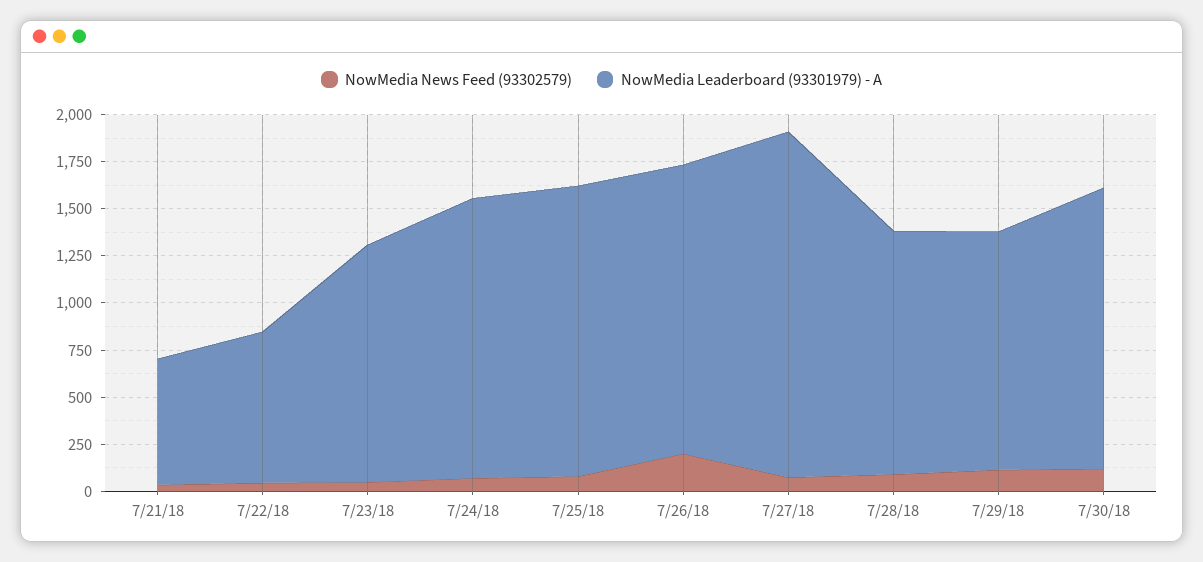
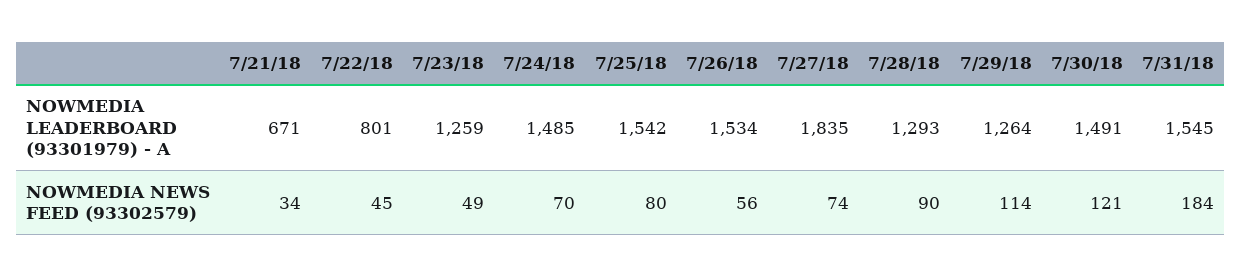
NowMedia News Feed (93302579), 7/26/18: 200 -> 56
NowMedia Leaderboard (93301979) - A, 7/31/18: none -> 1545
NowMedia News Feed (93302579), 7/31/18: none -> 184

